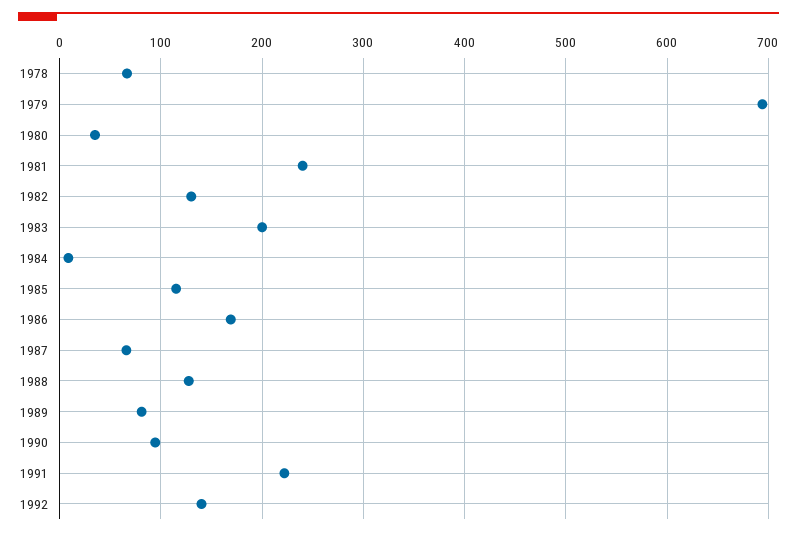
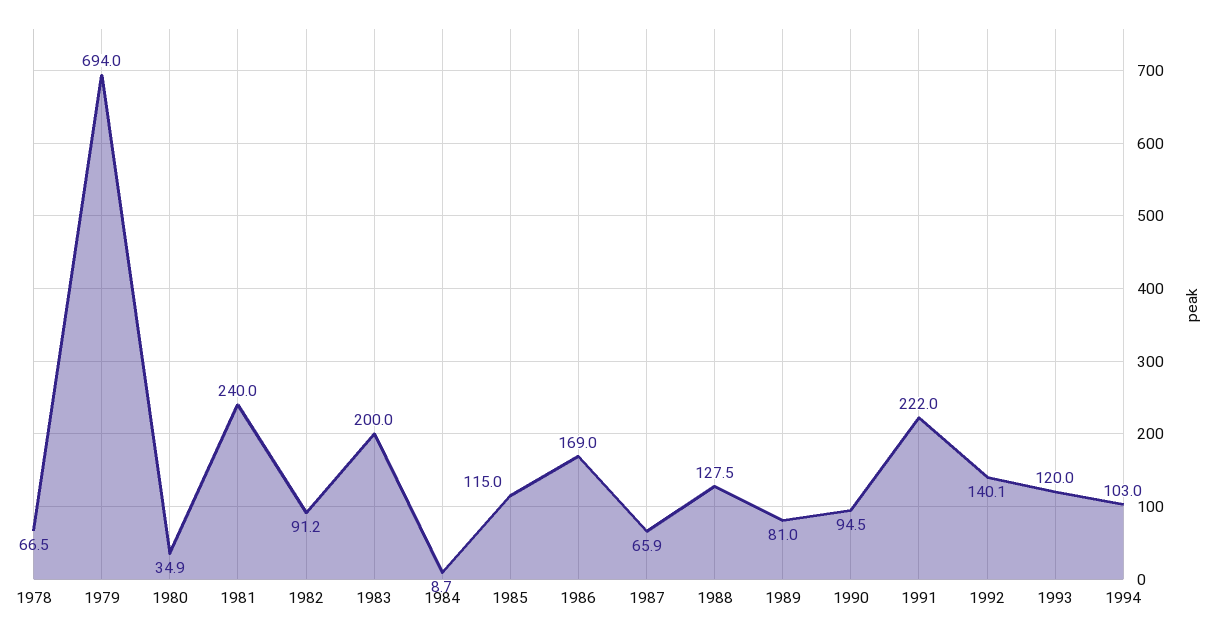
1982: 130 -> 91.2
1993: none -> 120
1994: none -> 103

